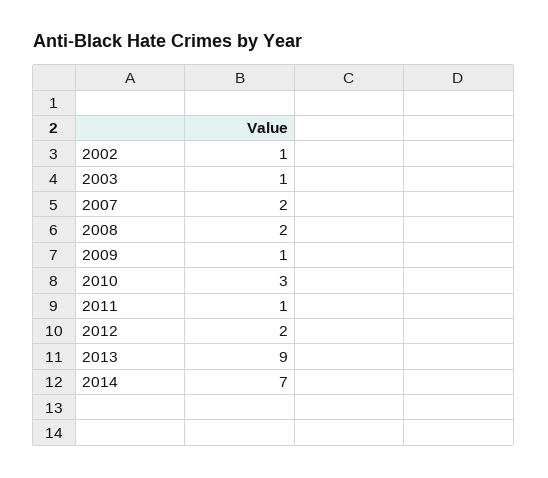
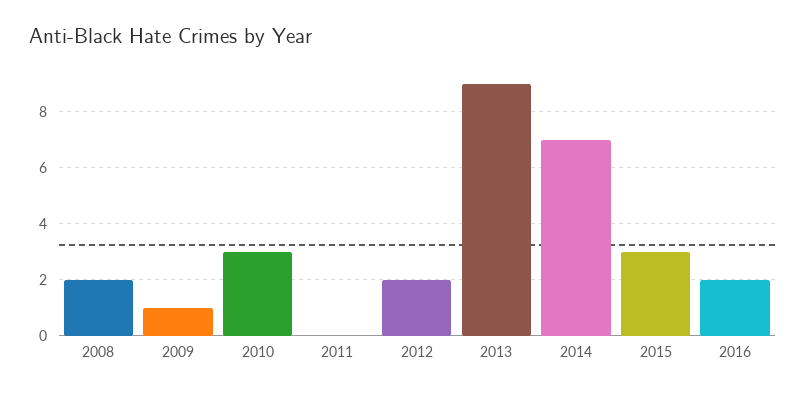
2002: 1 -> none
2003: 1 -> none
2007: 2 -> none
2011: 1 -> 0
2015: none -> 3
2016: none -> 2

